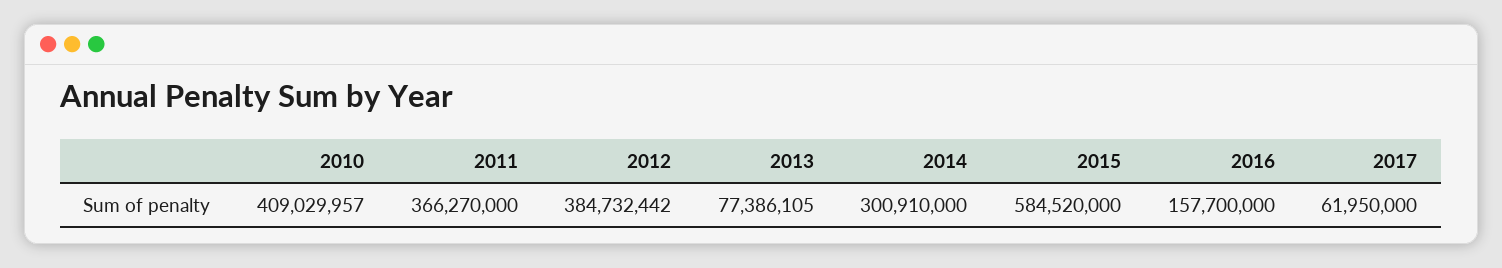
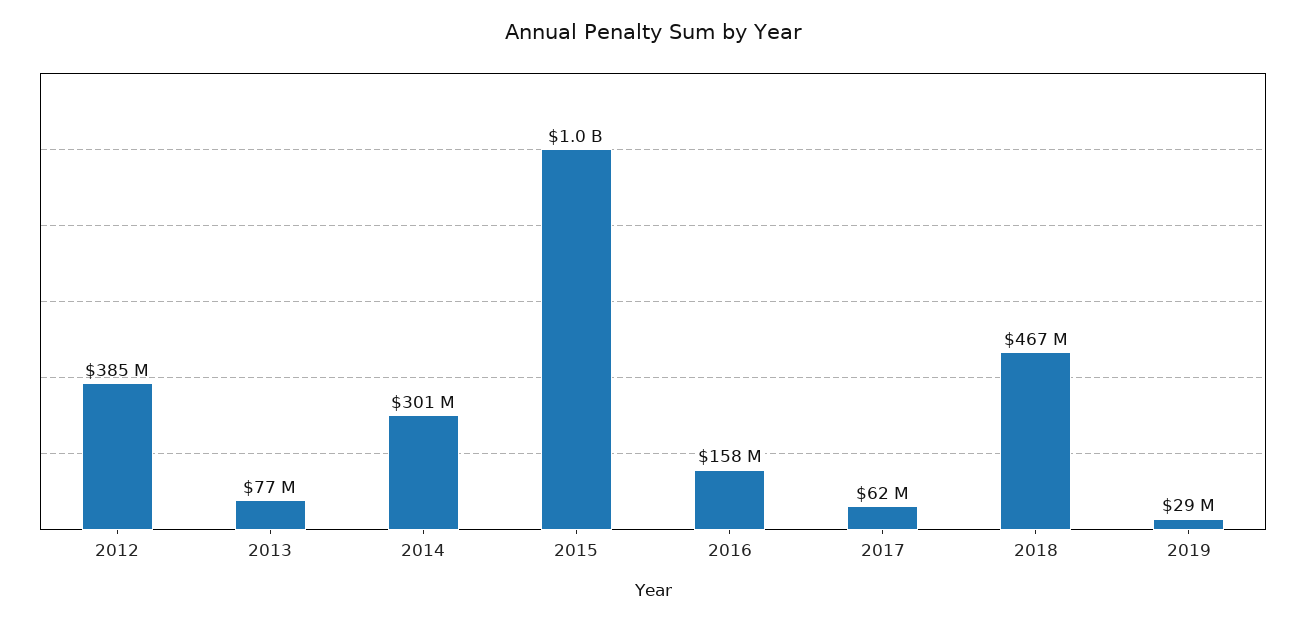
2010: 409029957 -> none
2011: 366270000 -> none
2015: 584520000 -> 1000000000
2018: none -> 467000000
2019: none -> 29000000

